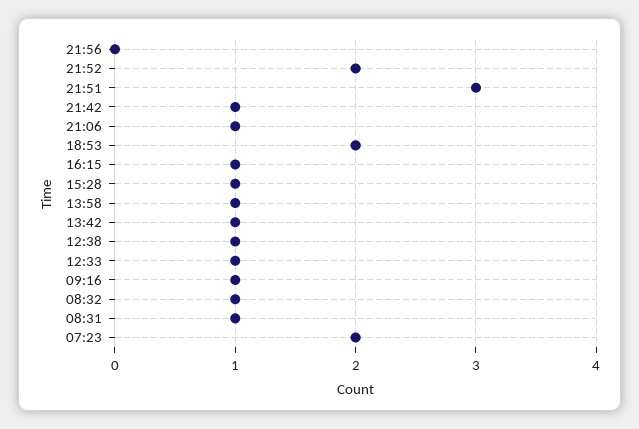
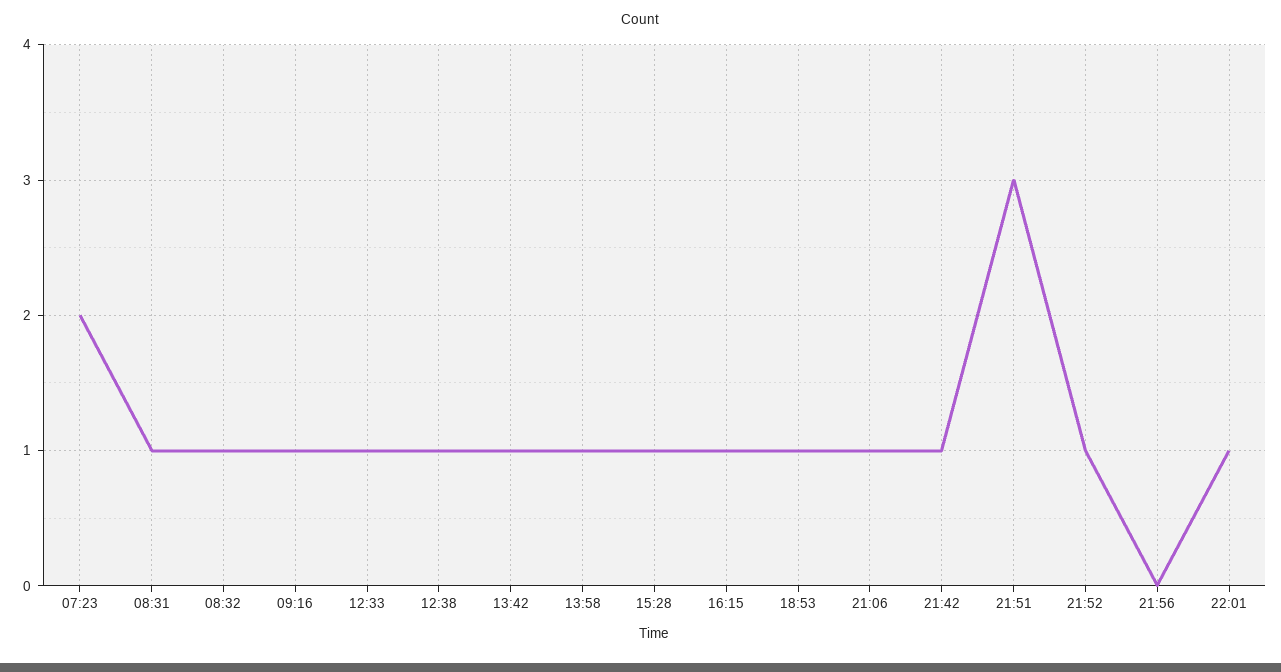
21:52: 2 -> 1
18:53: 2 -> 1
22:01: none -> 1

